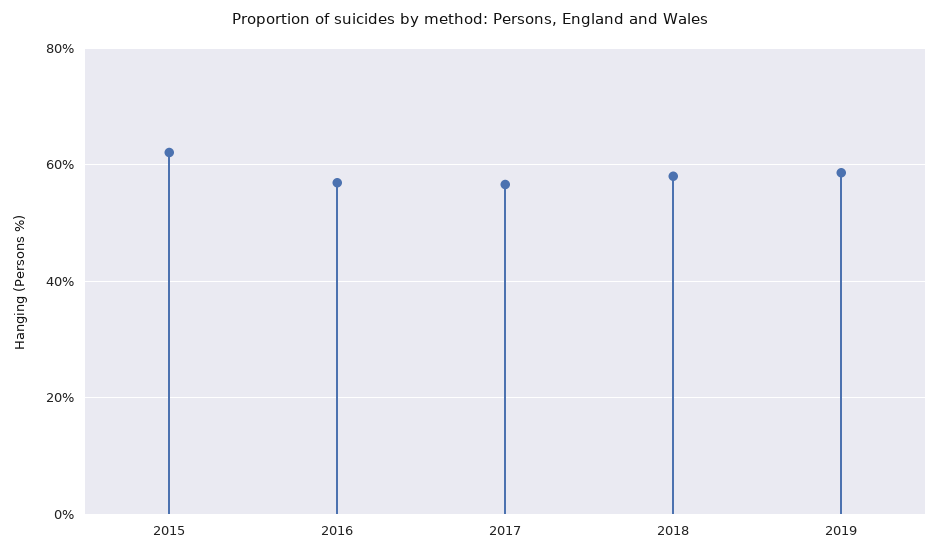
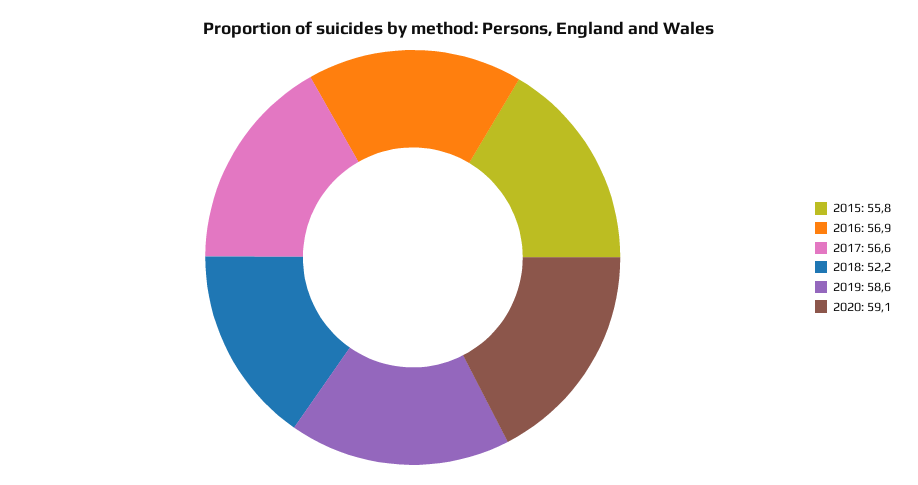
2015: 62 -> 55.8
2018: 58 -> 52.2
2020: none -> 59.1

